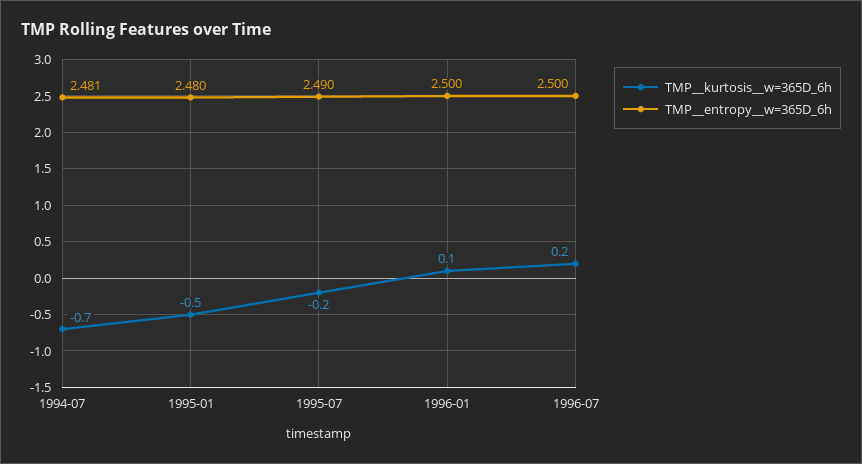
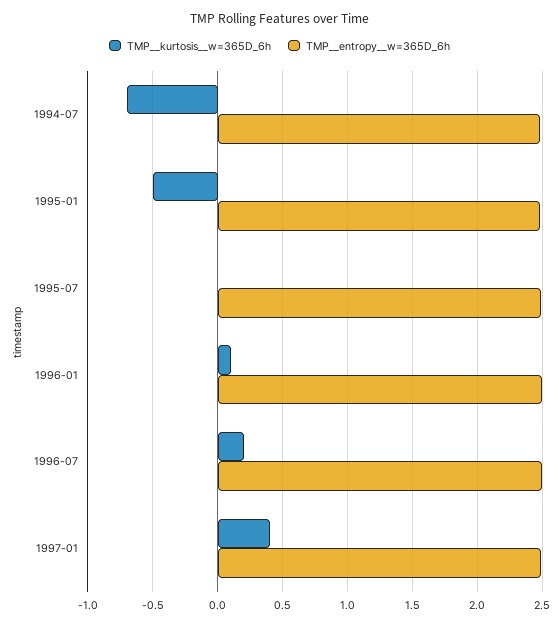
TMP__kurtosis__w=365D_6h, 1995-07: -0.2 -> 0
TMP__kurtosis__w=365D_6h, 1997-01: none -> 0.4
TMP__entropy__w=365D_6h, 1997-01: none -> 2.5

